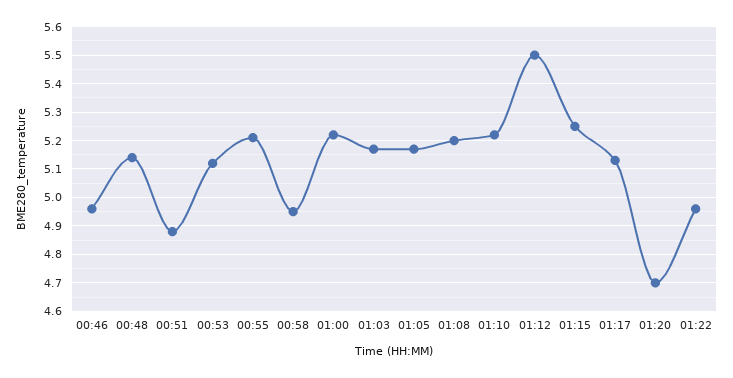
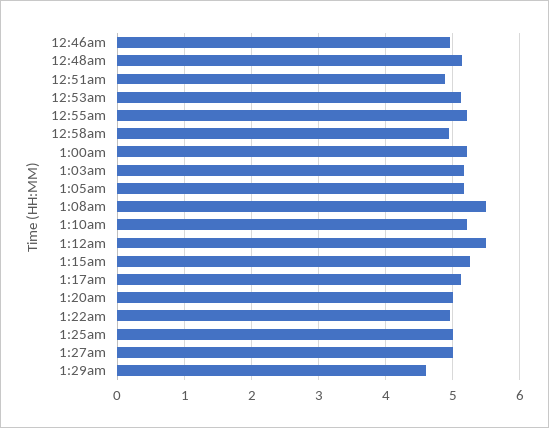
01:08: 5.2 -> 5.5
01:20: 4.7 -> 5
1:25am: none -> 5
1:27am: none -> 5
1:29am: none -> 4.6

